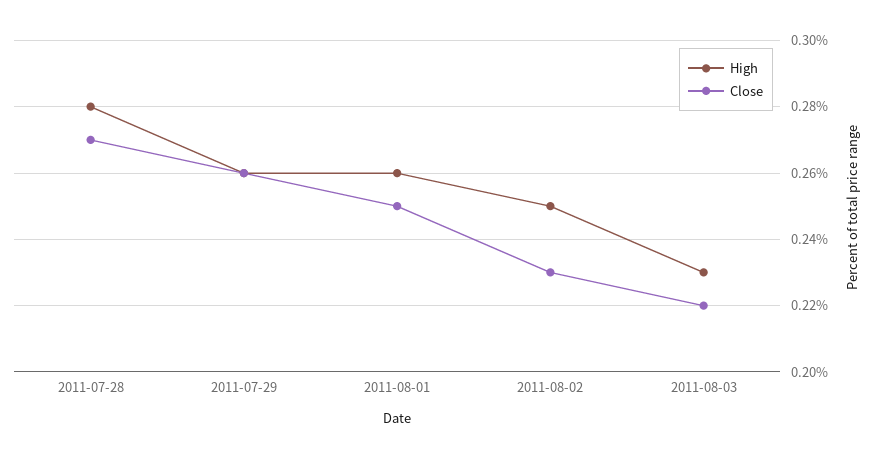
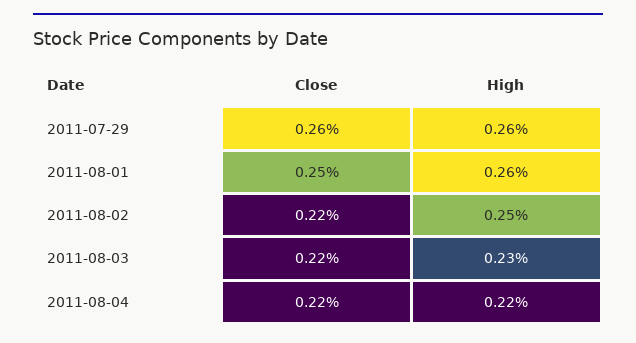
High, 2011-07-28: 0.28 -> none
Close, 2011-07-28: 0.27 -> none
Close, 2011-08-02: 0.23 -> 0.22
Close, 2011-08-04: none -> 0.22
High, 2011-08-04: none -> 0.22

